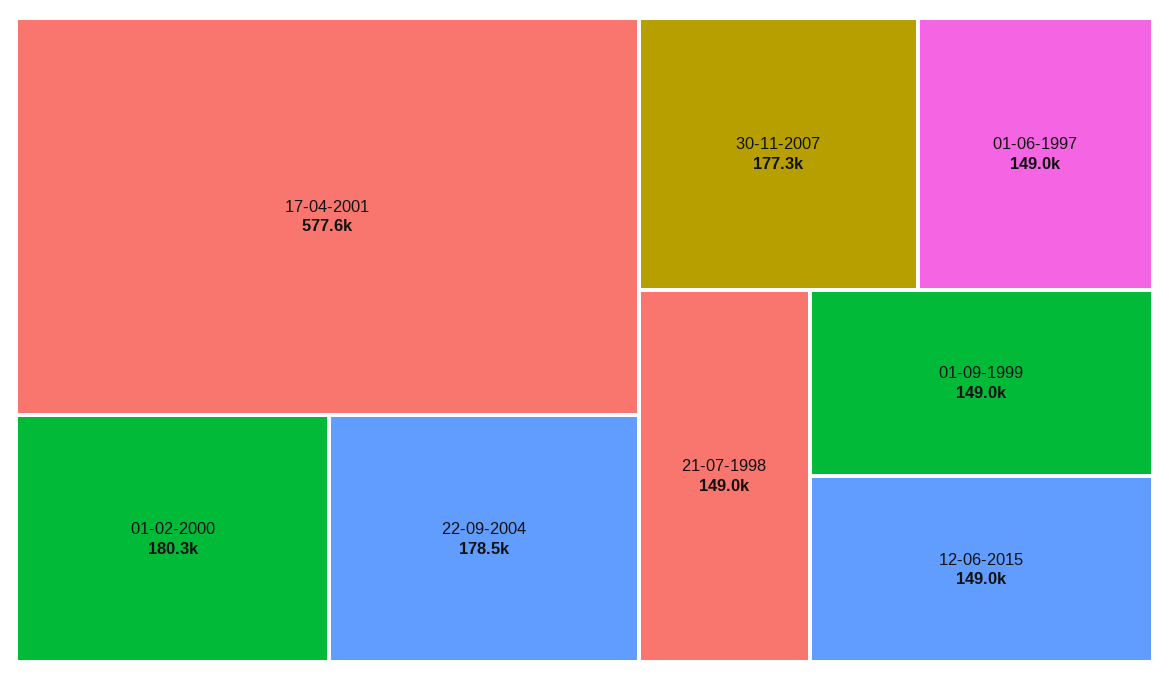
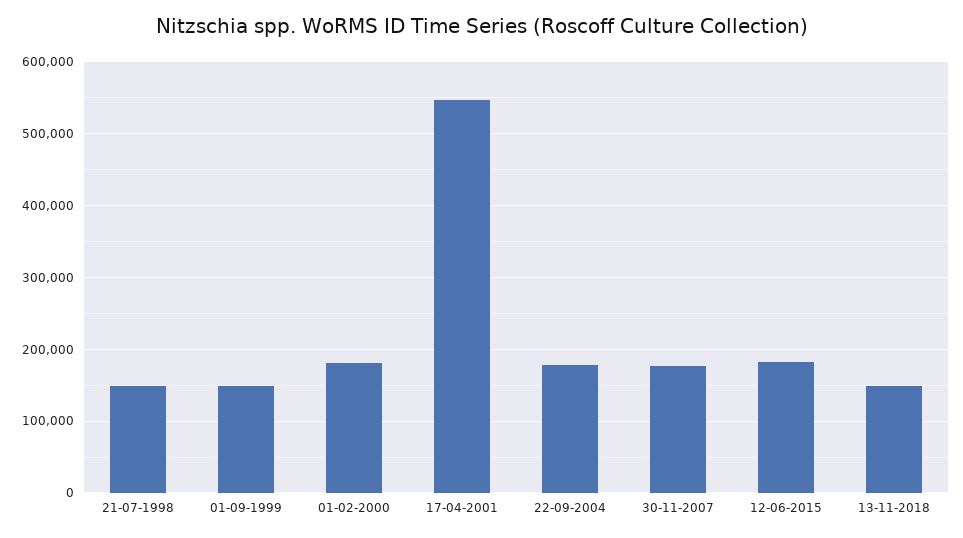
17-04-2001: 577600 -> 550000
01-06-1997: 149000 -> none
12-06-2015: 149000 -> 180000
13-11-2018: none -> 150000

